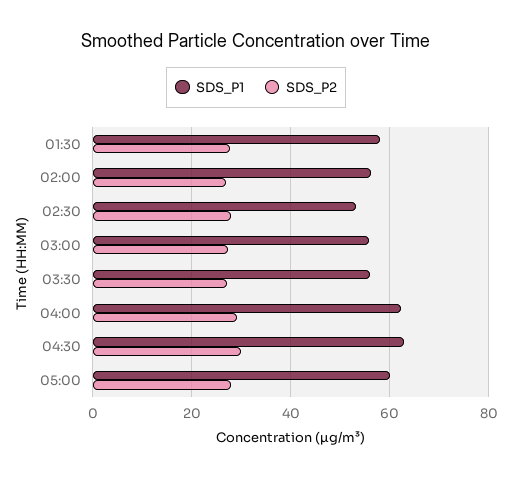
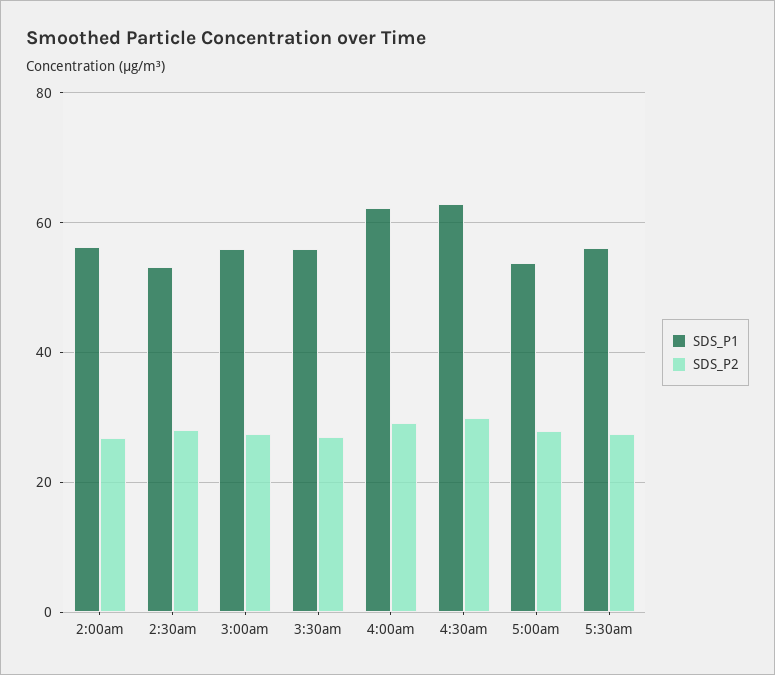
SDS_P1, 01:30: 58 -> none
SDS_P2, 01:30: 28 -> none
SDS_P1, 05:00: 60 -> 54
SDS_P1, 5:30am: none -> 56
SDS_P2, 5:30am: none -> 28

